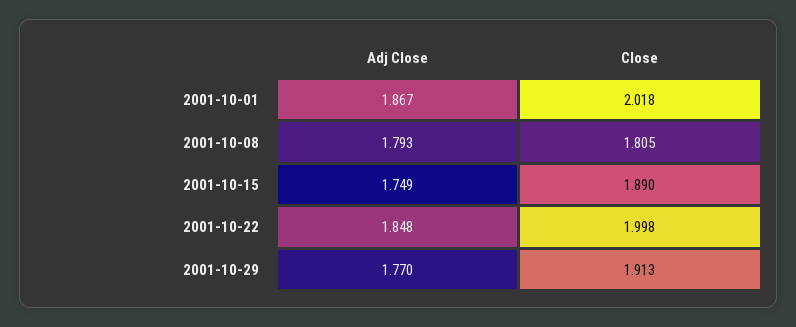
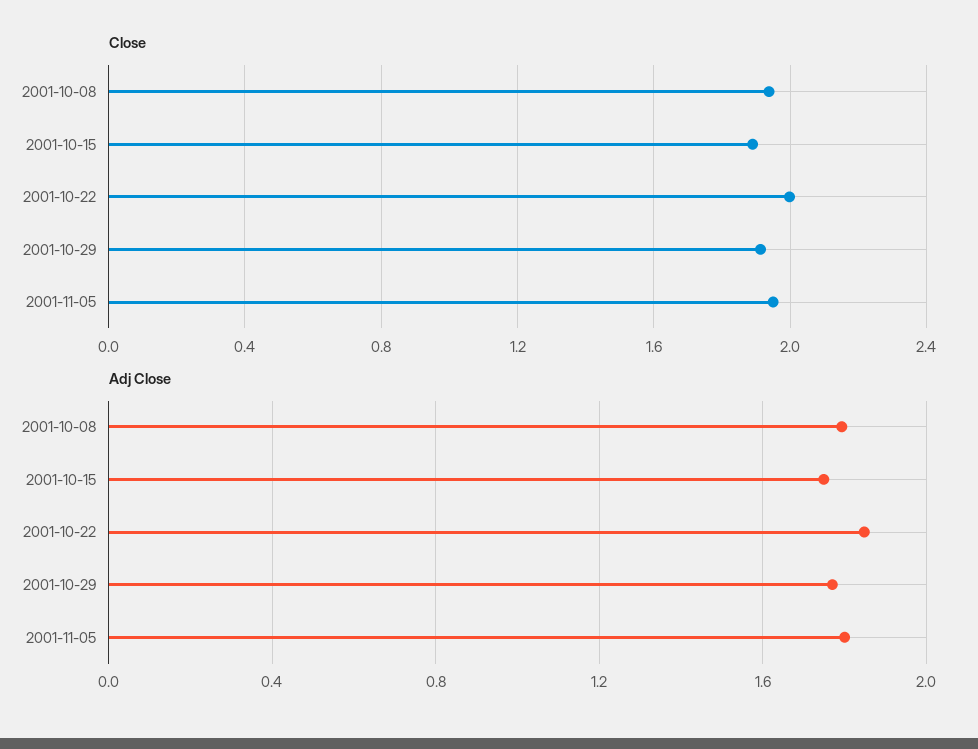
Adj Close, 2001-10-01: 1.867 -> none
Close, 2001-10-01: 2.018 -> none
Close, 2001-10-08: 1.805 -> 1.95
Close, 2001-11-05: none -> 1.95
Adj Close, 2001-11-05: none -> 1.8

